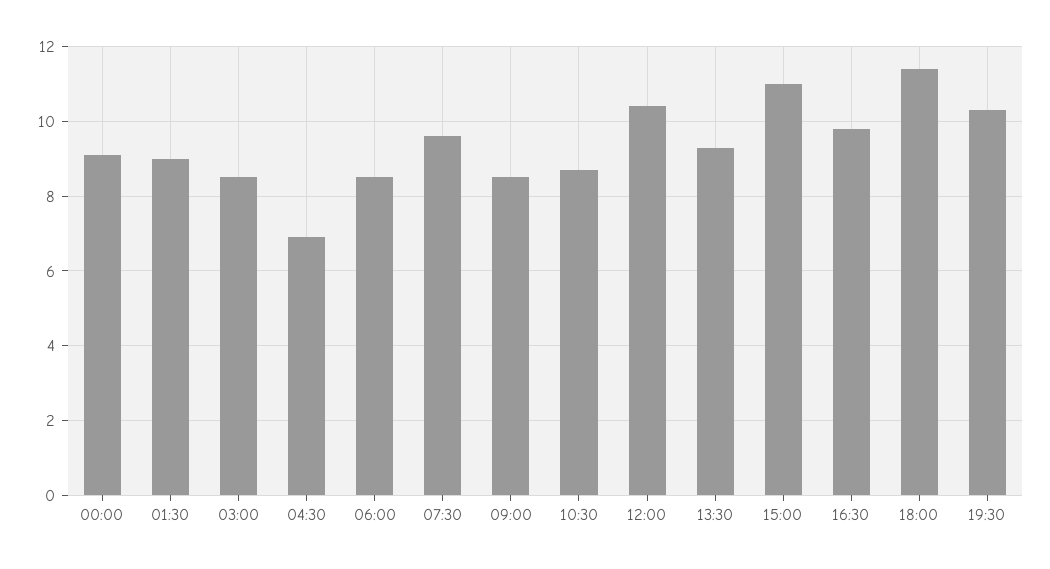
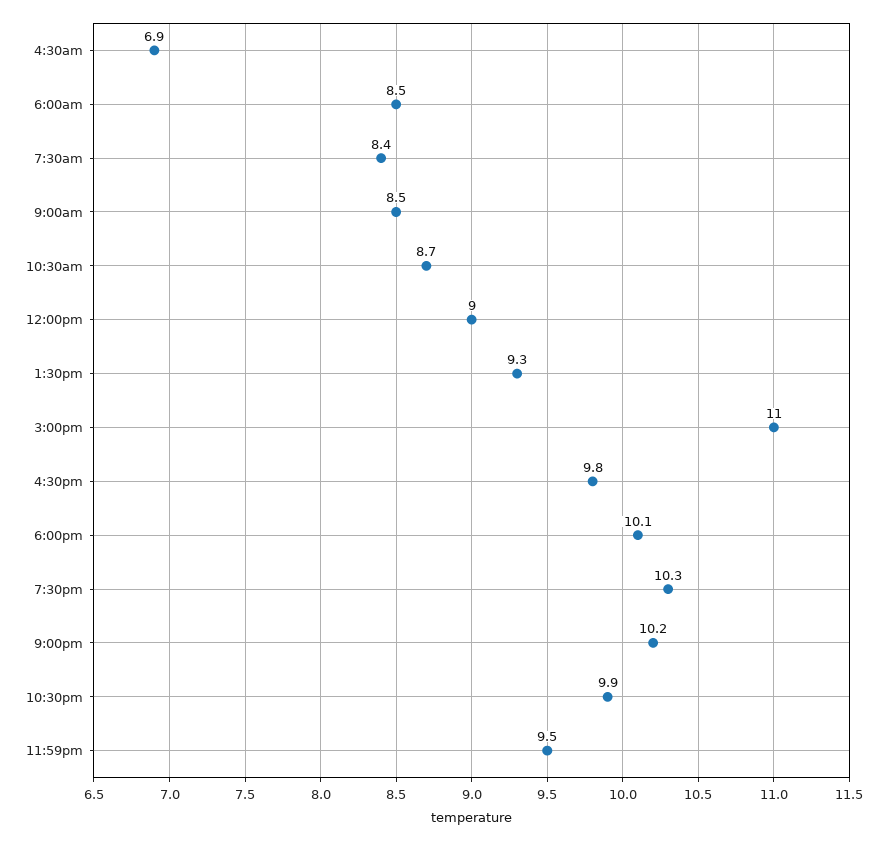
00:00: 9 -> none
01:30: 9 -> none
03:00: 8.5 -> none
07:30: 9.5 -> 8.4
12:00: 10.5 -> 9
18:00: 11.5 -> 10.1
9:00pm: none -> 10.2
10:30pm: none -> 9.9
11:59pm: none -> 9.5

